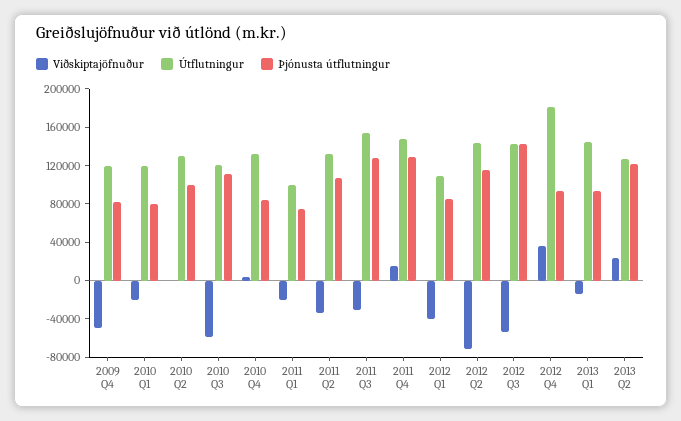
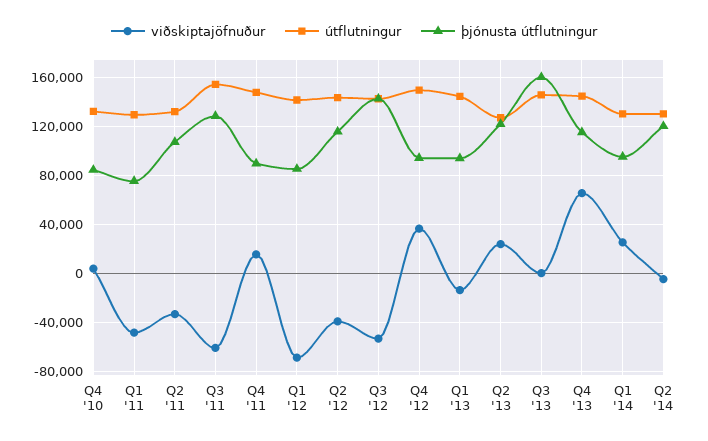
Viðskiptajöfnuður, 2009 Q4: -50000 -> none
Útflutningur, 2009 Q4: 120000 -> none
Þjónusta útflutningur, 2009 Q4: 80000 -> none
Viðskiptajöfnuður, 2010 Q1: -20000 -> none
Útflutningur, 2010 Q1: 120000 -> none
Þjónusta útflutningur, 2010 Q1: 80000 -> none
Viðskiptajöfnuður, 2010 Q2: 0 -> none
Útflutningur, 2010 Q2: 130000 -> none
Þjónusta útflutningur, 2010 Q2: 100000 -> none
Viðskiptajöfnuður, 2010 Q3: -60000 -> none
Útflutningur, 2010 Q3: 120000 -> none
Þjónusta útflutningur, 2010 Q3: 110000 -> none
Viðskiptajöfnuður, 2011 Q1: -20000 -> -50000
Útflutningur, 2011 Q1: 100000 -> 130000
Viðskiptajöfnuður, 2011 Q3: -30000 -> -60000
Þjónusta útflutningur, 2011 Q4: 130000 -> 90000
Viðskiptajöfnuður, 2012 Q1: -40000 -> -70000
Útflutningur, 2012 Q1: 110000 -> 140000
Viðskiptajöfnuður, 2012 Q2: -70000 -> -40000
Útflutningur, 2012 Q4: 180000 -> 150000
Viðskiptajöfnuður, Q3 '13: none -> 0
Útflutningur, Q3 '13: none -> 145000
Þjónusta útflutningur, Q3 '13: none -> 160000
Viðskiptajöfnuður, Q4 '13: none -> 65000
Útflutningur, Q4 '13: none -> 145000
Þjónusta útflutningur, Q4 '13: none -> 115000
Viðskiptajöfnuður, Q1 '14: none -> 25000
Útflutningur, Q1 '14: none -> 130000
Þjónusta útflutningur, Q1 '14: none -> 95000
Viðskiptajöfnuður, Q2 '14: none -> -5000
Útflutningur, Q2 '14: none -> 130000
Þjónusta útflutningur, Q2 '14: none -> 120000

